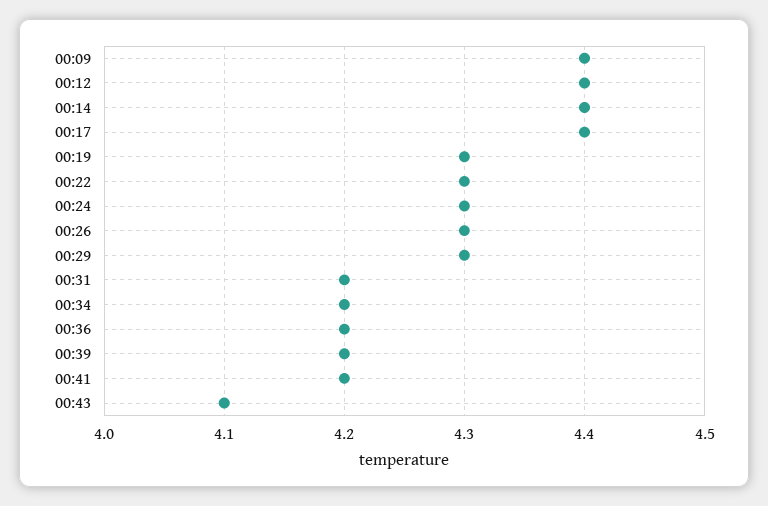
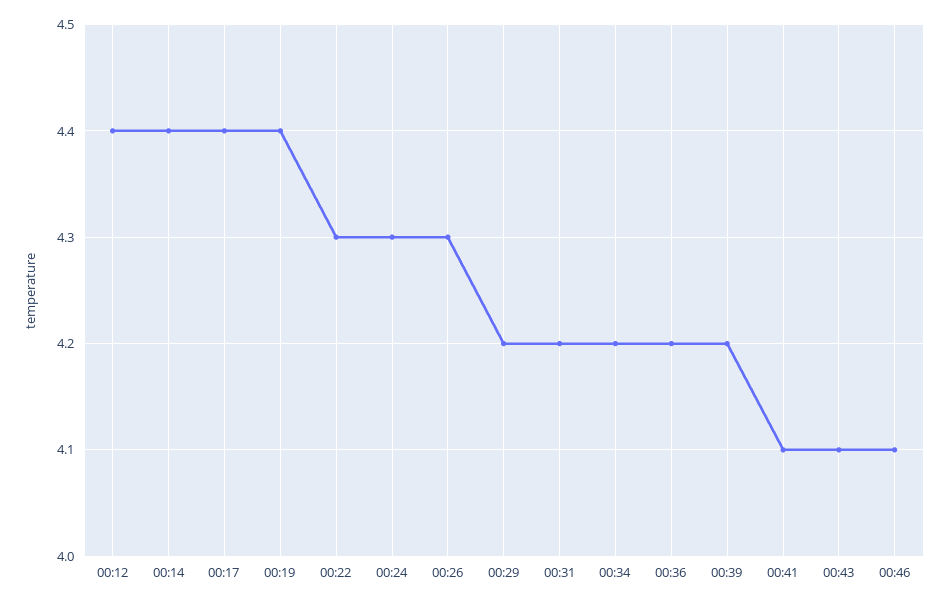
00:09: 4.4 -> none
00:19: 4.3 -> 4.4
00:29: 4.3 -> 4.2
00:41: 4.2 -> 4.1
00:46: none -> 4.1

